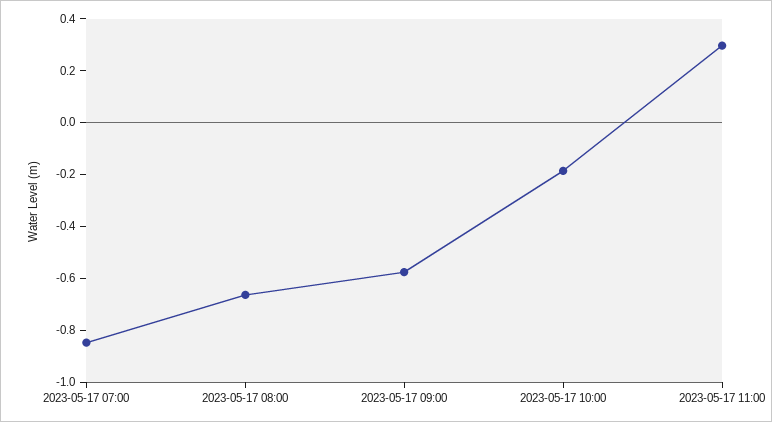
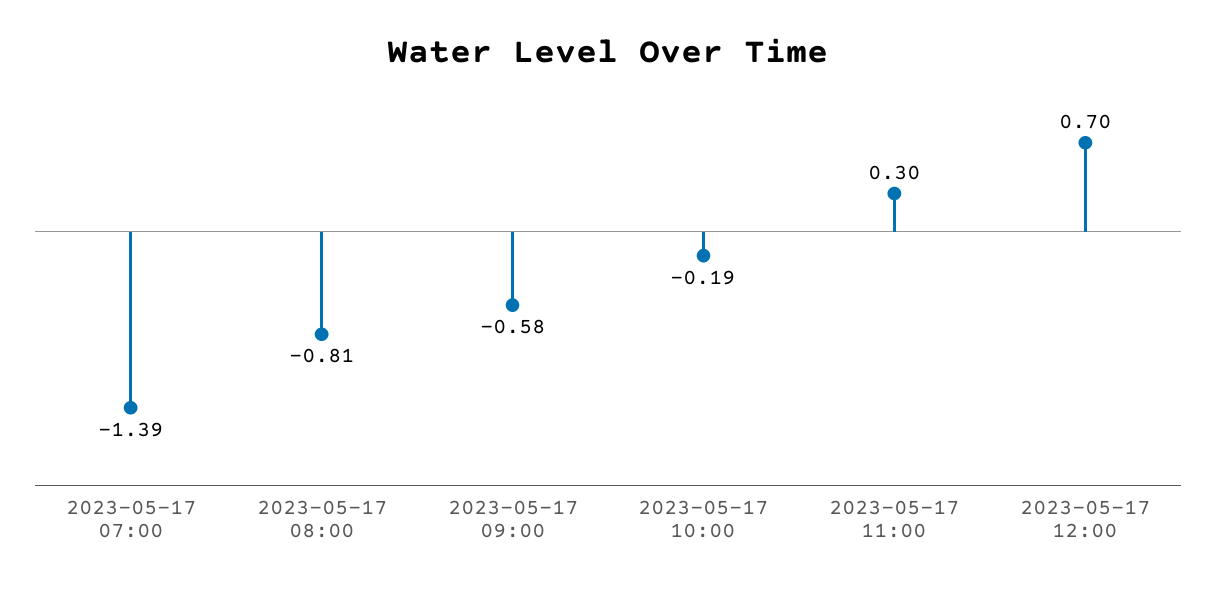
2023-05-17 07:00: -0.85 -> -1.39
2023-05-17 08:00: -0.65 -> -0.81
2023-05-17 12:00: none -> 0.7

